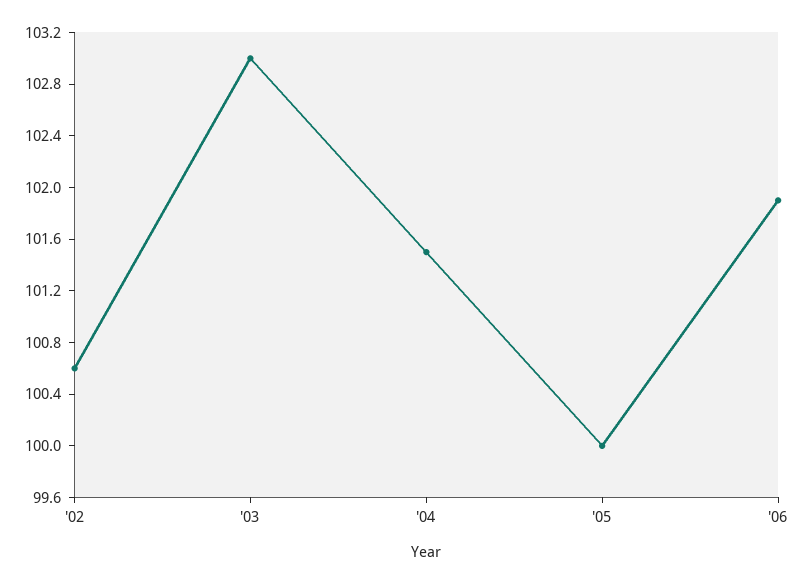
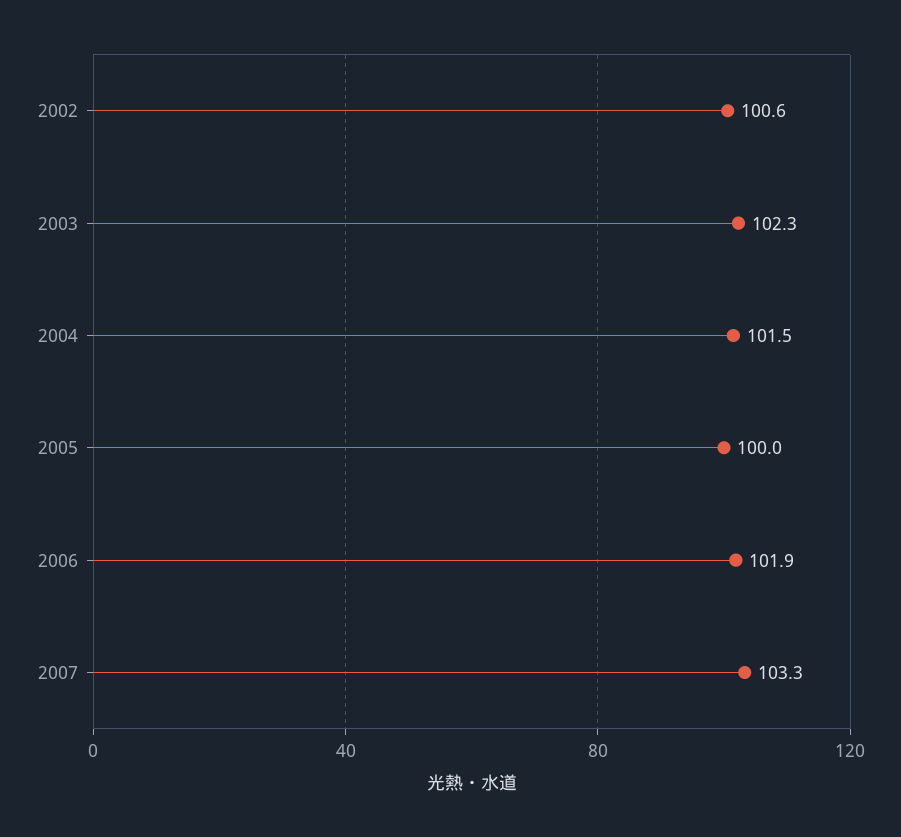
'03: 103 -> 102.3
2007: none -> 103.3

